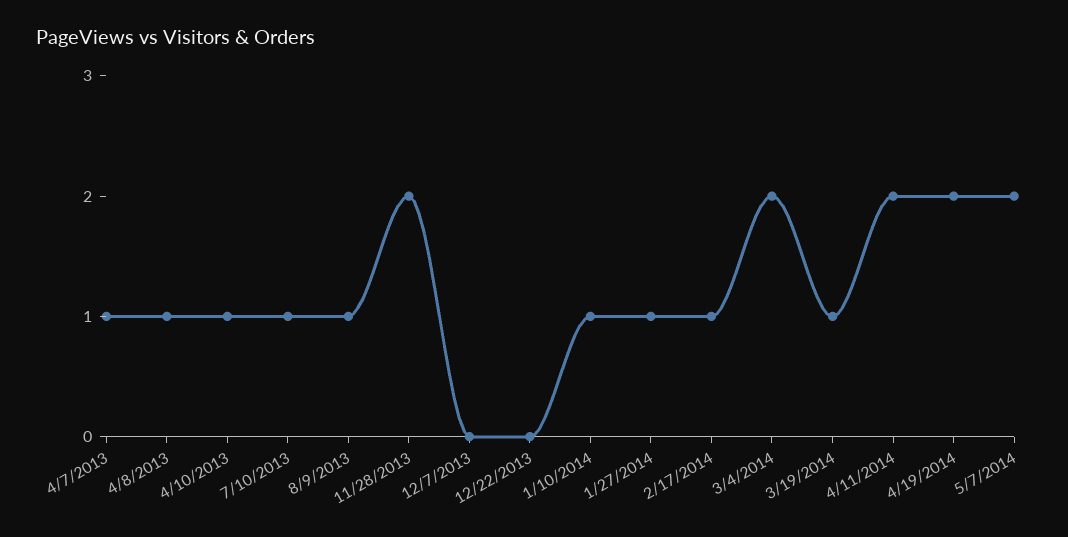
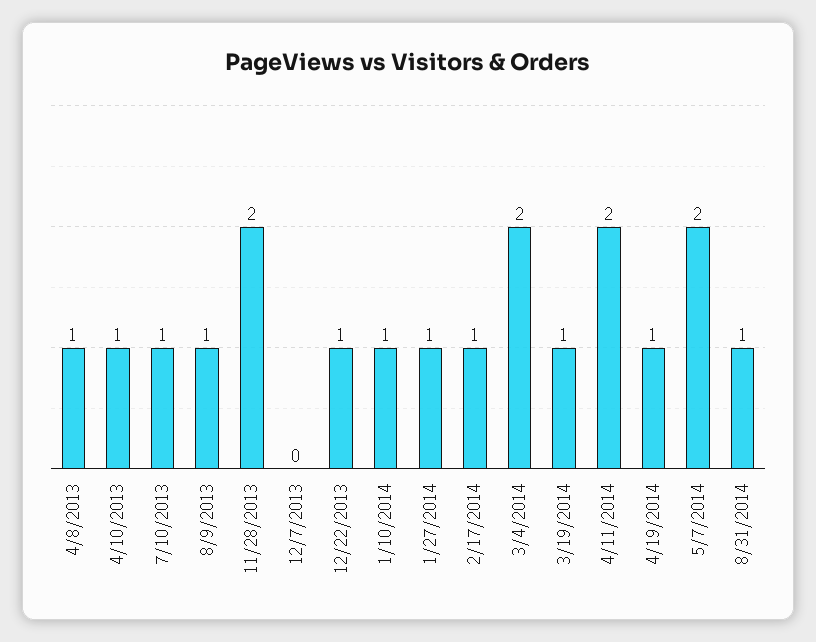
4/7/2013: 1 -> none
12/22/2013: 0 -> 1
4/19/2014: 2 -> 1
8/31/2014: none -> 1

